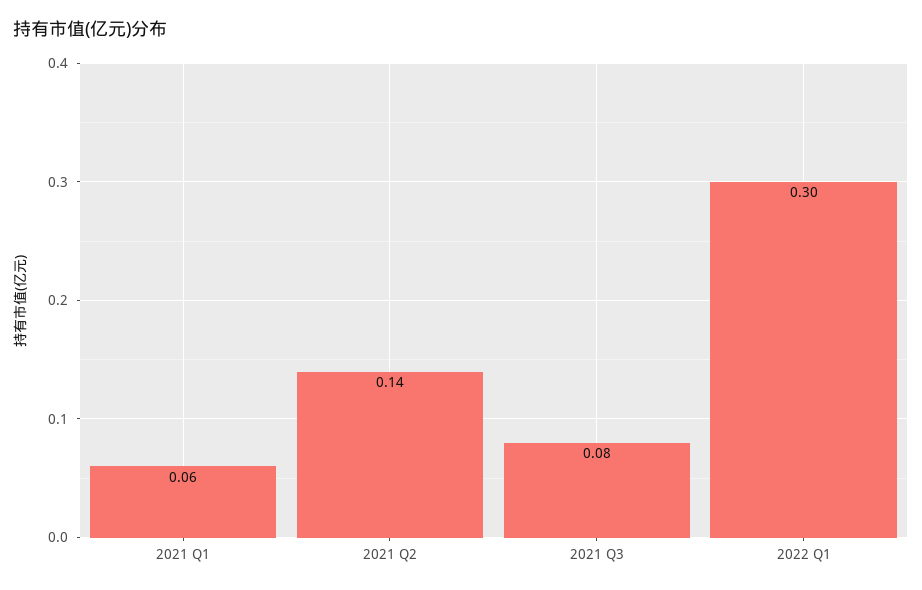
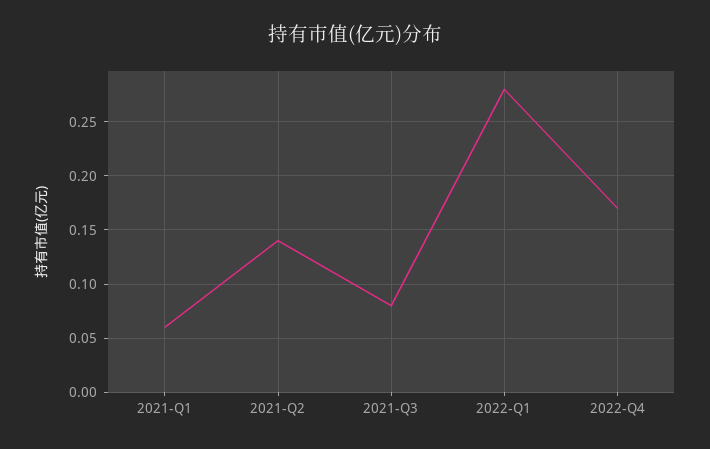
2022 Q1: 0.3 -> 0.28
2022-Q4: none -> 0.17

